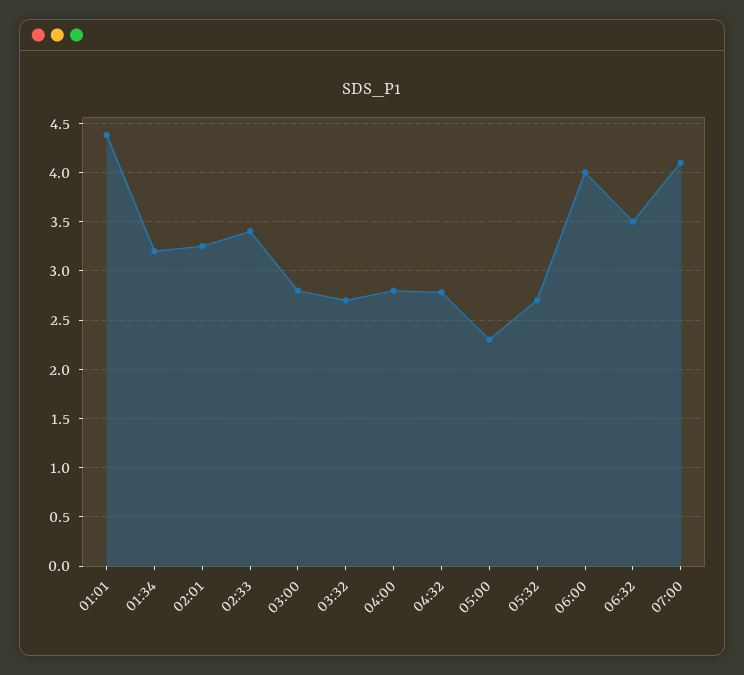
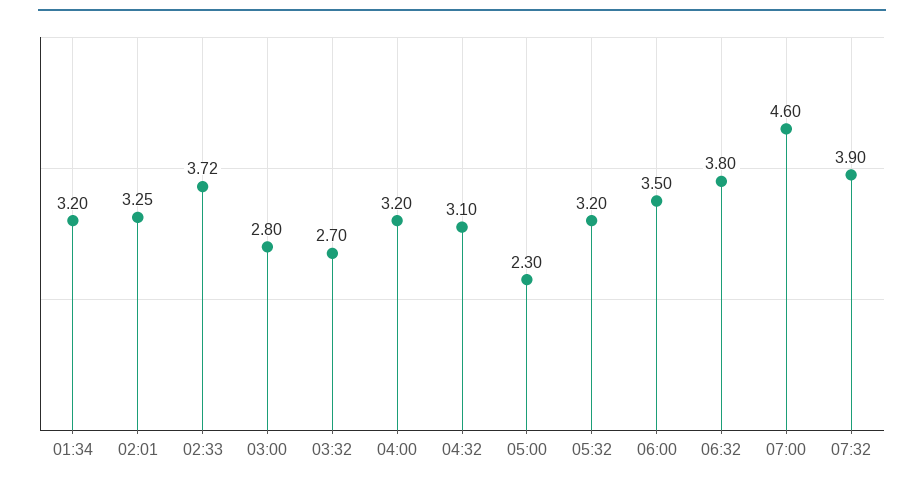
01:01: 4.4 -> none
02:33: 3.4 -> 3.72
04:00: 2.8 -> 3.2
04:32: 2.8 -> 3.1
05:32: 2.7 -> 3.2
06:00: 4 -> 3.5
06:32: 3.5 -> 3.8
07:00: 4.1 -> 4.6
07:32: none -> 3.9

